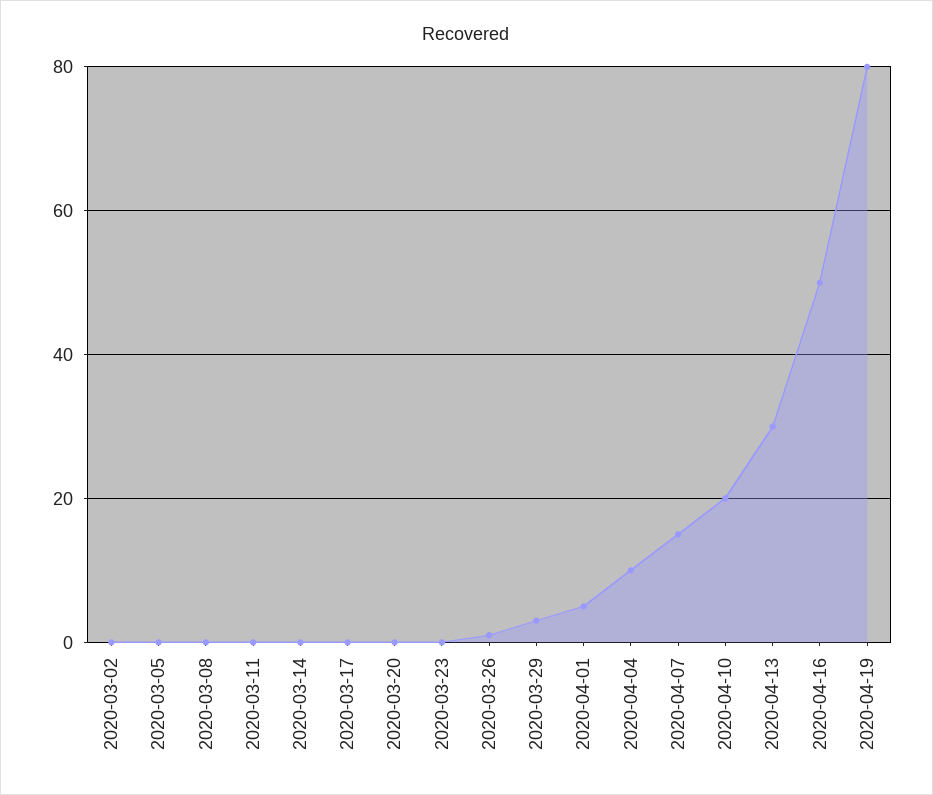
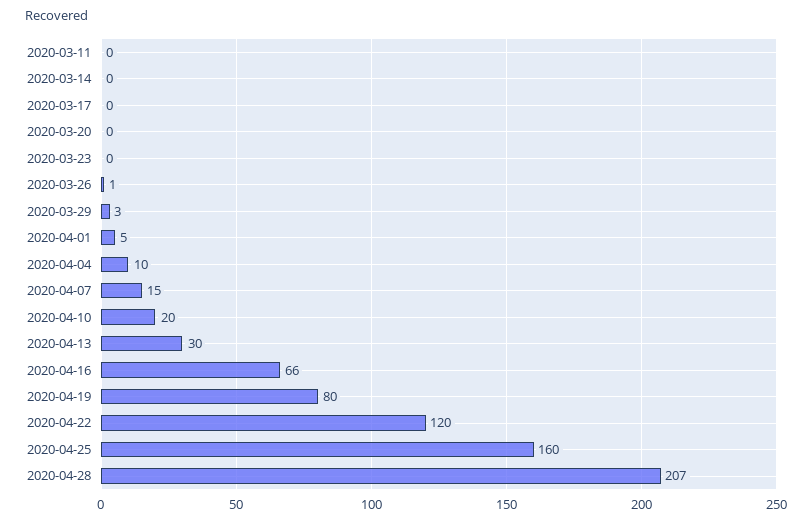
2020-03-02: 0 -> none
2020-03-05: 0 -> none
2020-03-08: 0 -> none
2020-04-16: 50 -> 66
2020-04-22: none -> 120
2020-04-25: none -> 160
2020-04-28: none -> 207

